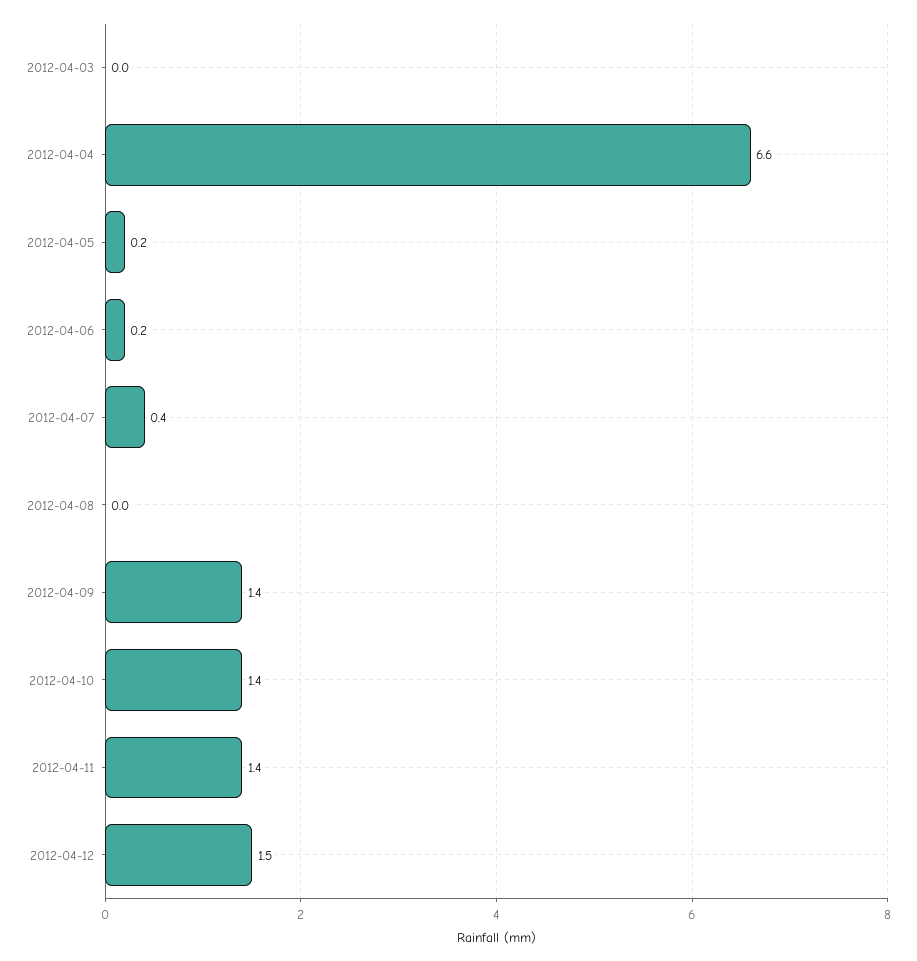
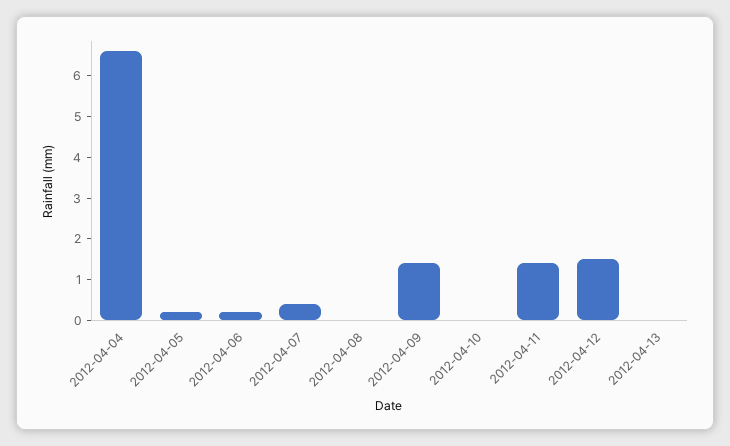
2012-04-03: 0 -> none
2012-04-10: 1.4 -> 0
2012-04-13: none -> 0

